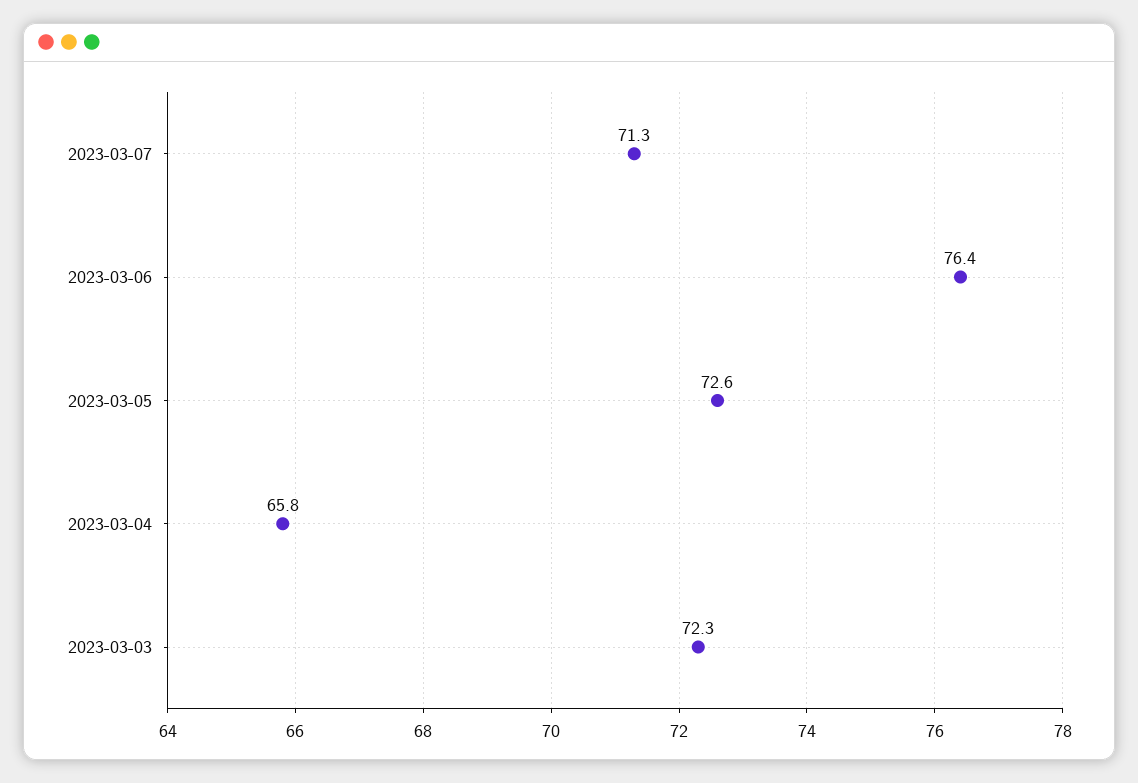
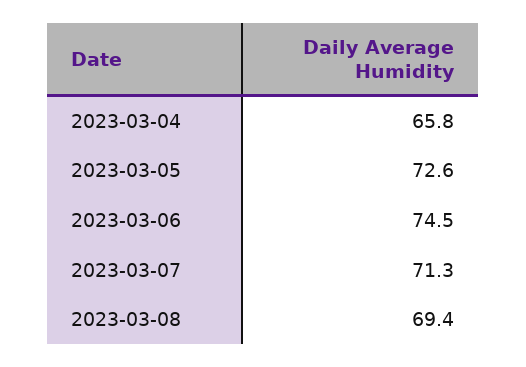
2023-03-06: 76.4 -> 74.5
2023-03-03: 72.3 -> none
2023-03-08: none -> 69.4

